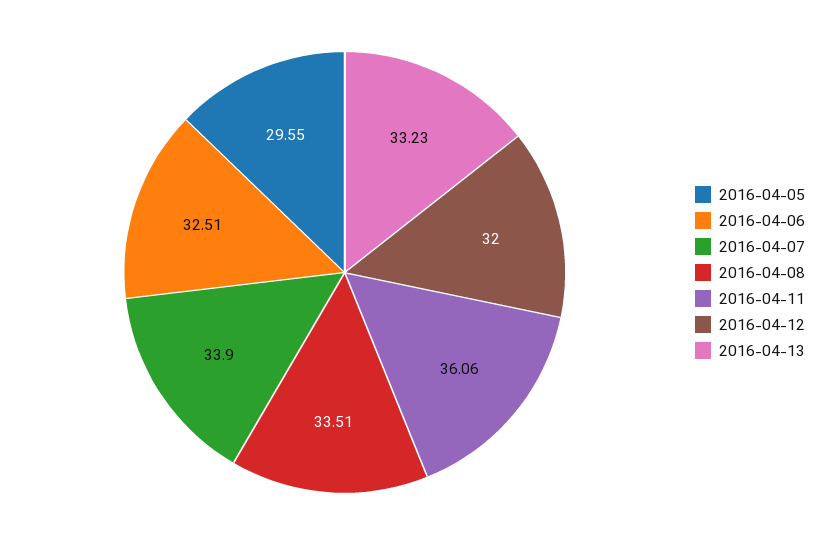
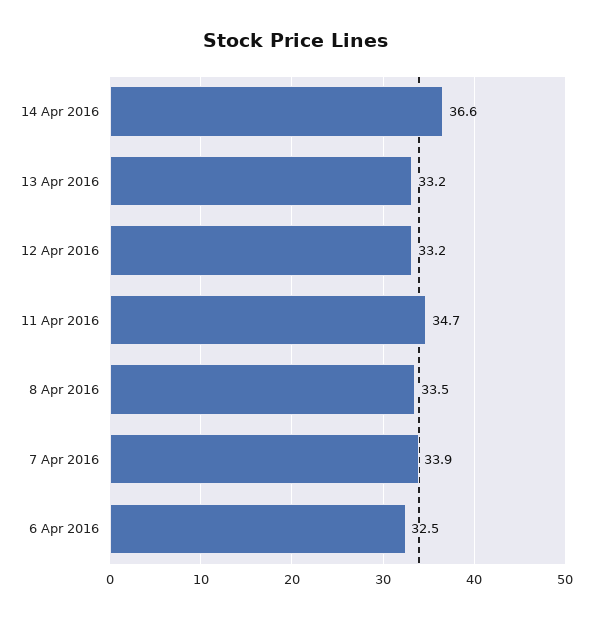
2016-04-05: 29.55 -> none
2016-04-11: 36.06 -> 34.7
2016-04-12: 32 -> 33.2
14 Apr 2016: none -> 36.6

